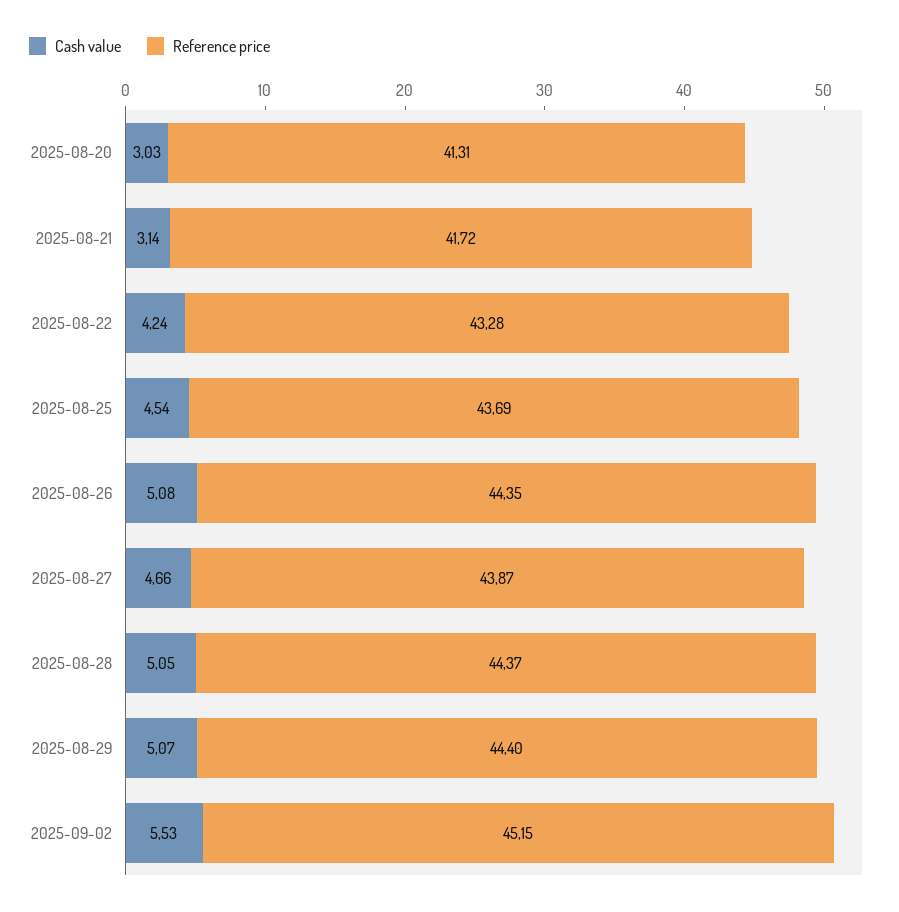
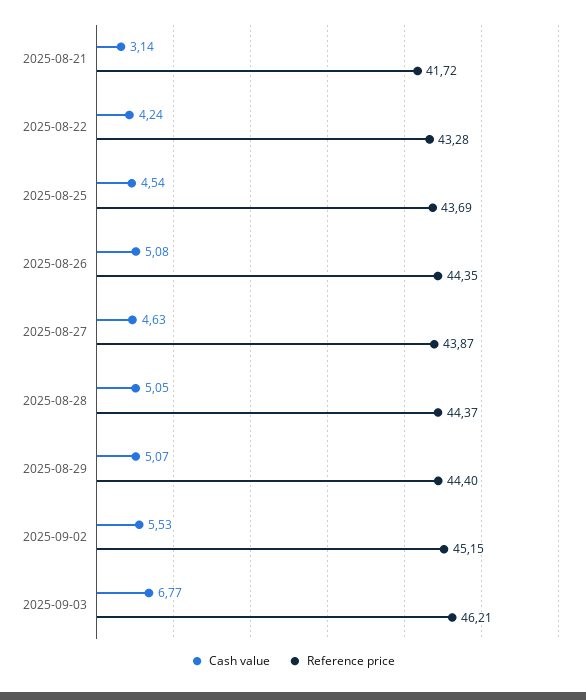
Cash value, 2025-08-20: 3.03 -> none
Reference price, 2025-08-20: 41.31 -> none
Cash value, 2025-08-27: 4.66 -> 4.63
Cash value, 2025-09-03: none -> 6.77
Reference price, 2025-09-03: none -> 46.21

